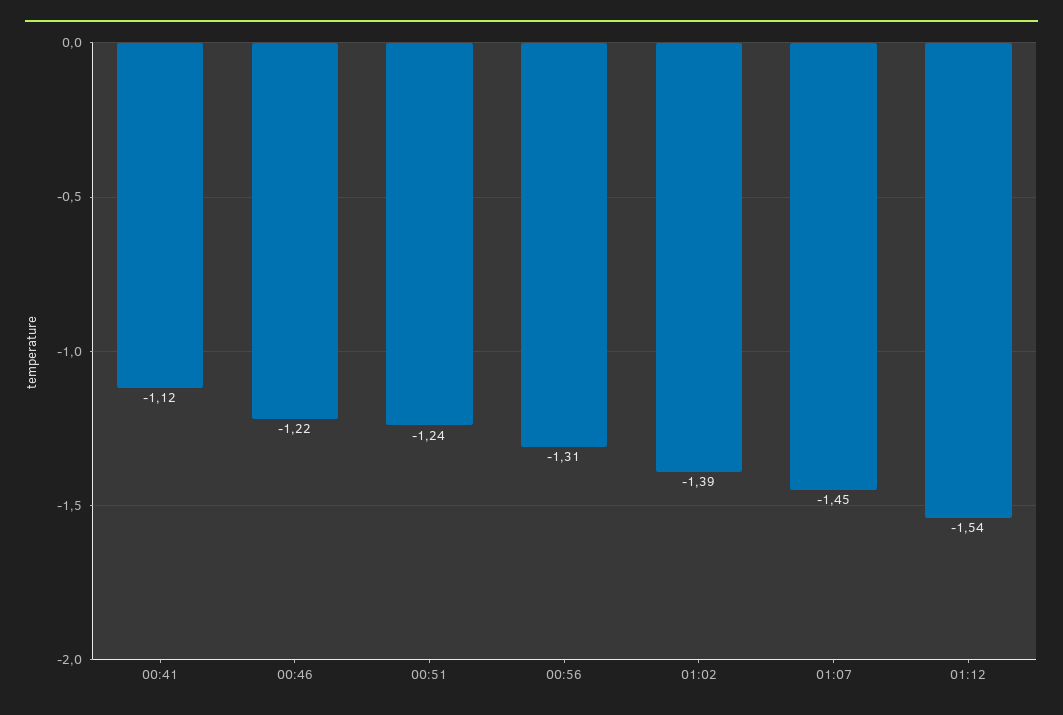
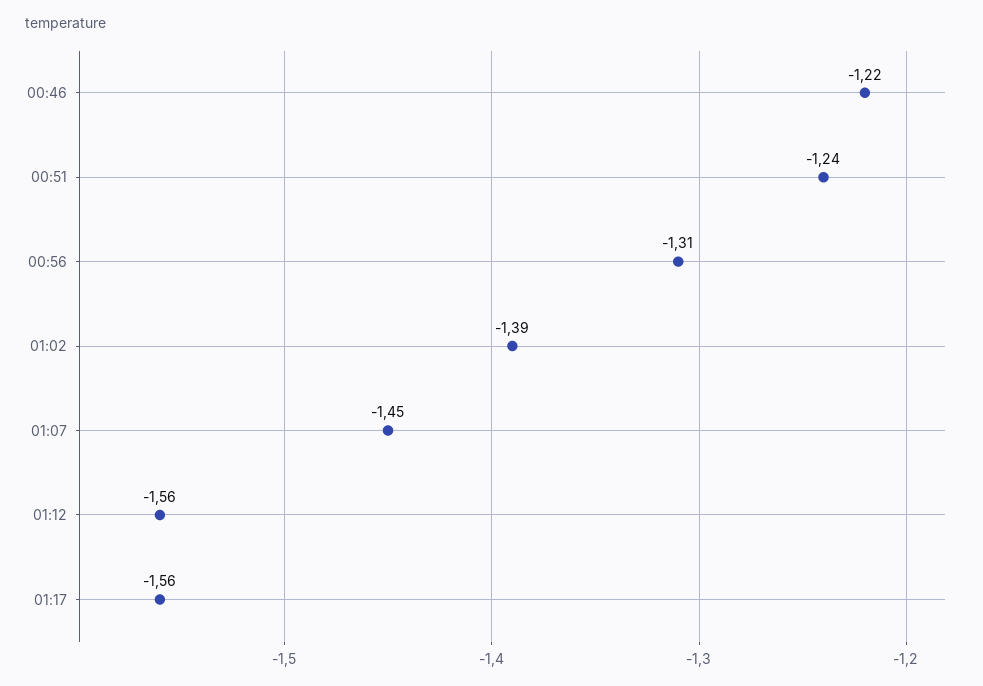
00:41: -1.12 -> none
01:12: -1.54 -> -1.56
01:17: none -> -1.56

